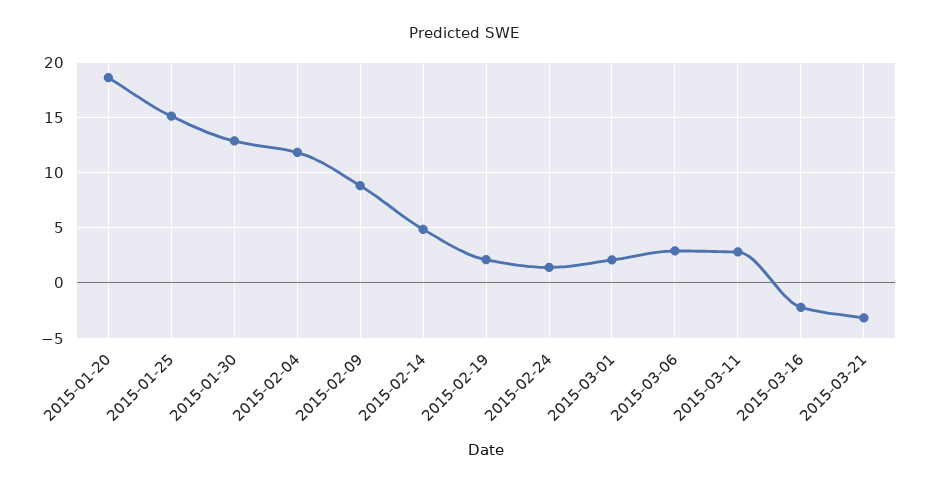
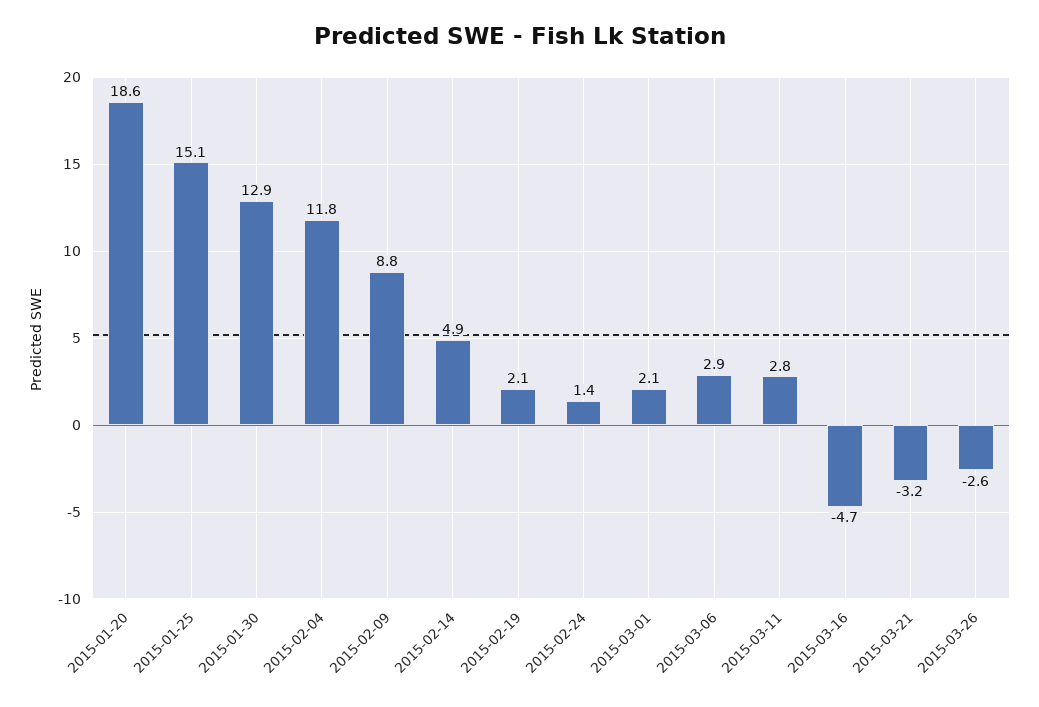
2015-03-16: -2 -> -4.7
2015-03-26: none -> -2.6

